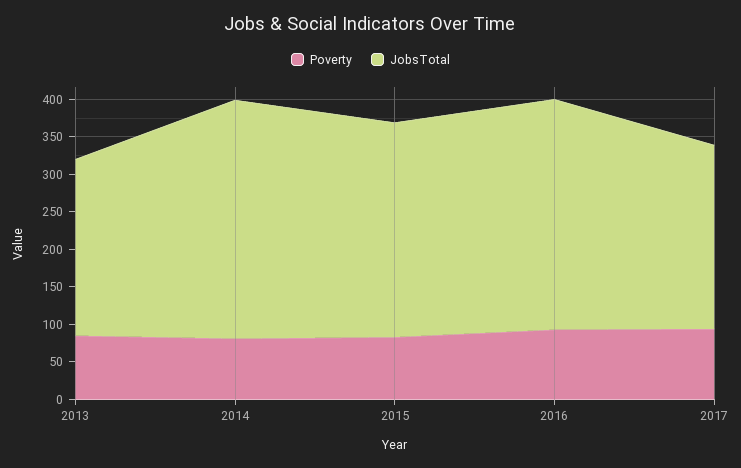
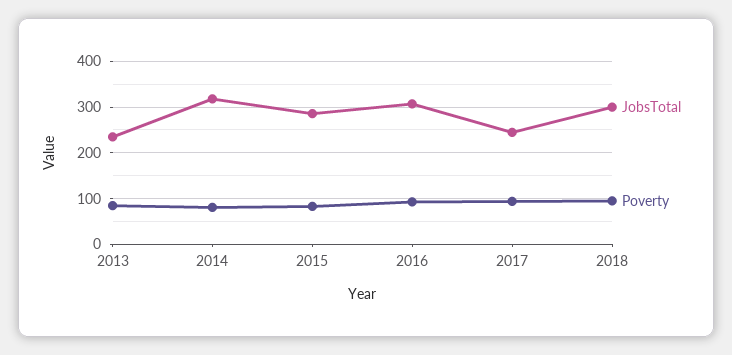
JobsTotal, 2018: none -> 300
Poverty, 2018: none -> 100

